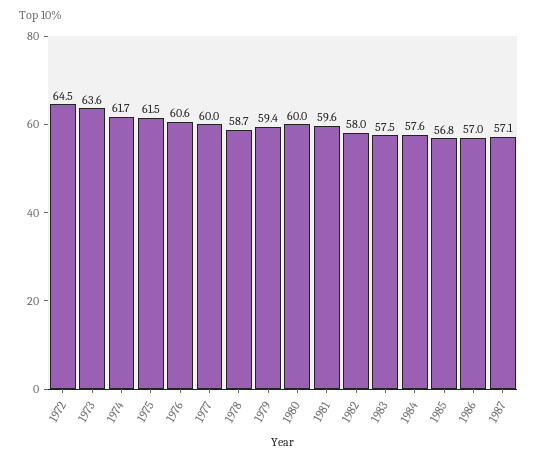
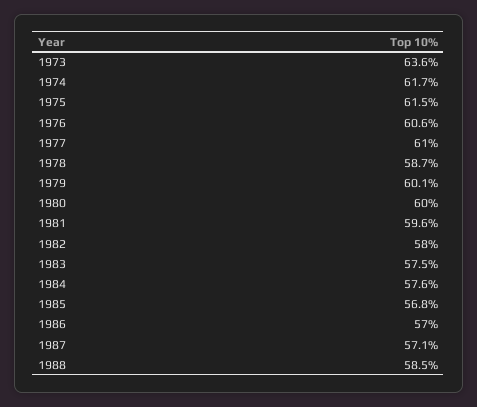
1972: 64.5 -> none
1977: 60 -> 61
1979: 59.4 -> 60.1
1988: none -> 58.5

